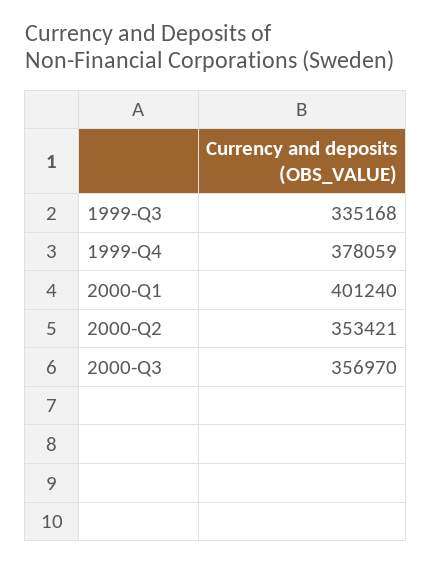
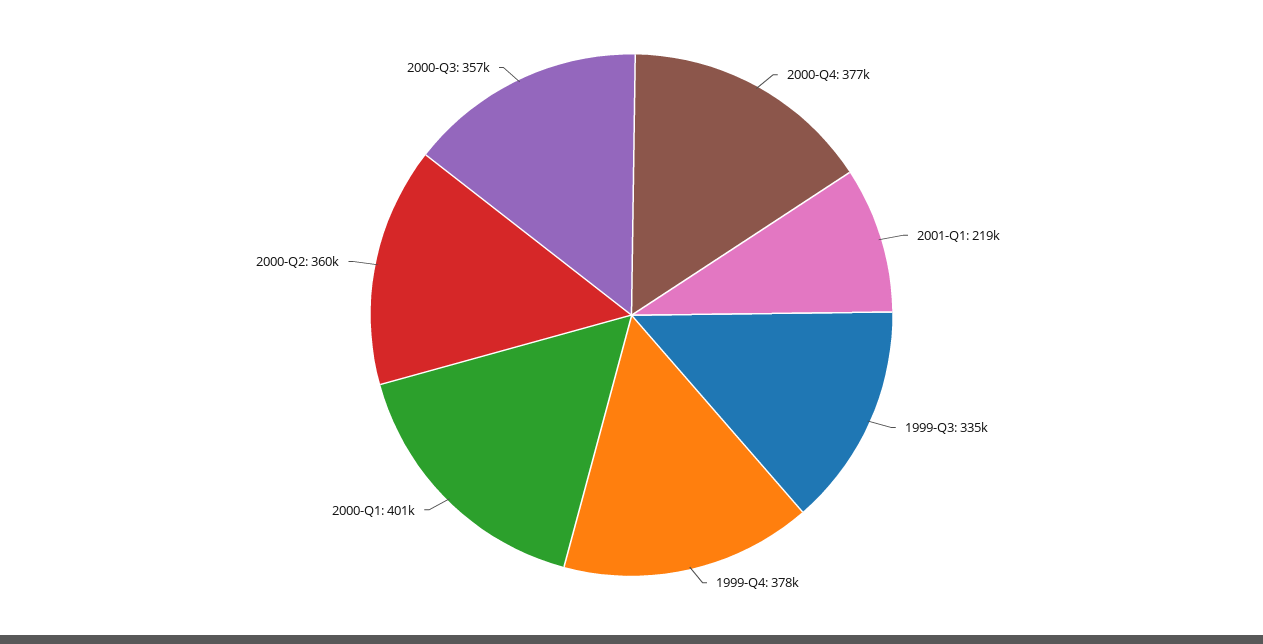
2000-Q2: 353421 -> 360000
2000-Q4: none -> 377000
2001-Q1: none -> 219000

